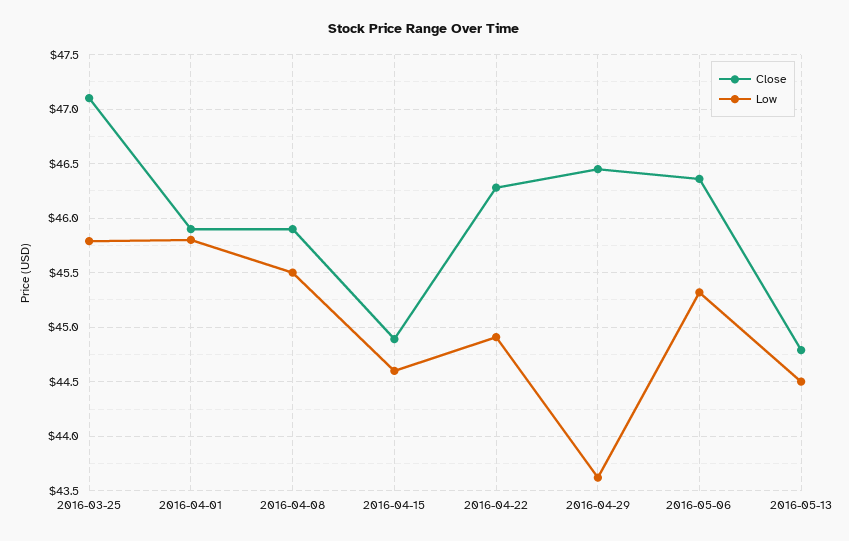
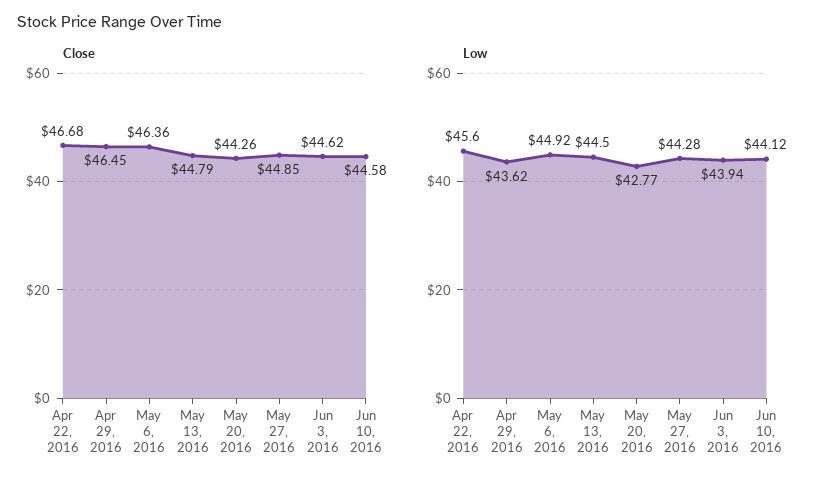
Close, 2016-03-25: 47.1 -> none
Low, 2016-03-25: 45.8 -> none
Close, 2016-04-01: 45.9 -> none
Low, 2016-04-01: 45.8 -> none
Close, 2016-04-08: 45.9 -> none
Low, 2016-04-08: 45.5 -> none
Close, 2016-04-15: 44.9 -> none
Low, 2016-04-15: 44.6 -> none
Close, 2016-04-22: 46.3 -> 46.68
Low, 2016-04-22: 44.9 -> 45.6
Low, 2016-05-06: 45.3 -> 44.92
Close, May 20, 2016: none -> 44.26
Close, May 27, 2016: none -> 44.85
Close, Jun 3, 2016: none -> 44.62
Close, Jun 10, 2016: none -> 44.58
Low, May 20, 2016: none -> 42.77
Low, May 27, 2016: none -> 44.28
Low, Jun 3, 2016: none -> 43.94
Low, Jun 10, 2016: none -> 44.12

